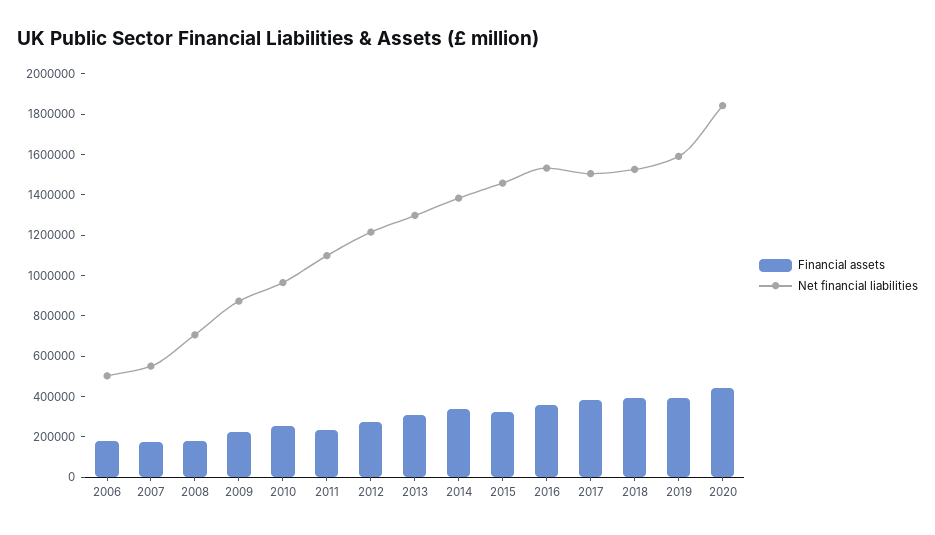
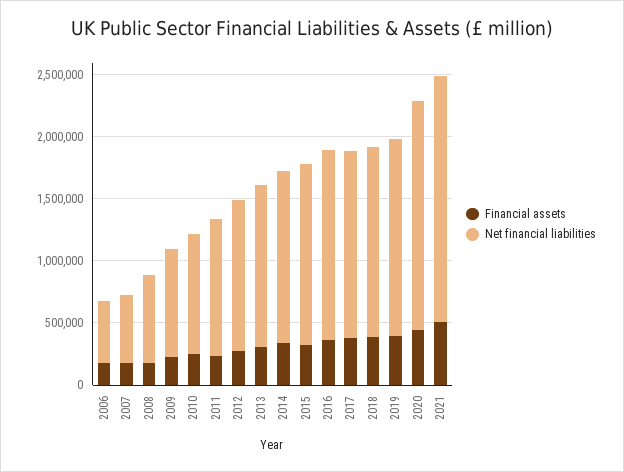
Financial assets, 2021: none -> 500000
Net financial liabilities, 2021: none -> 2000000

